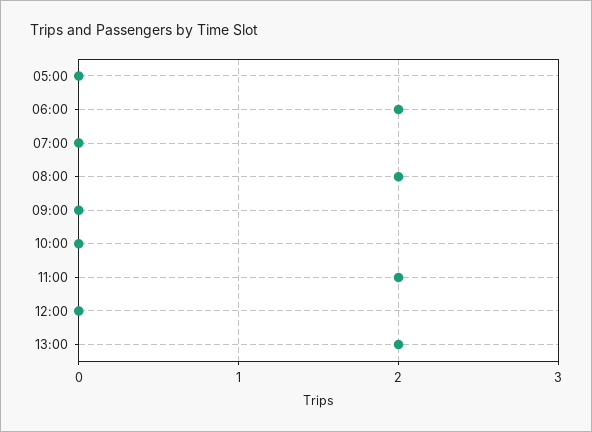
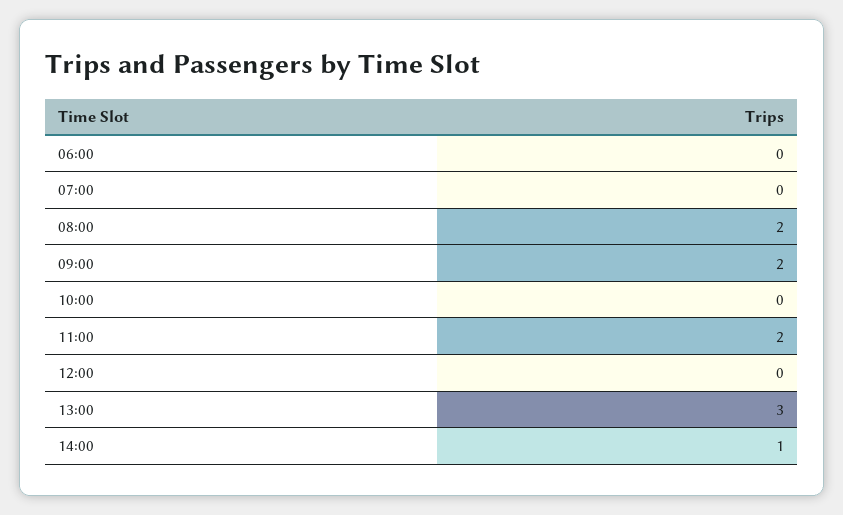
05:00: 0 -> none
06:00: 2 -> 0
09:00: 0 -> 2
13:00: 2 -> 3
14:00: none -> 1

